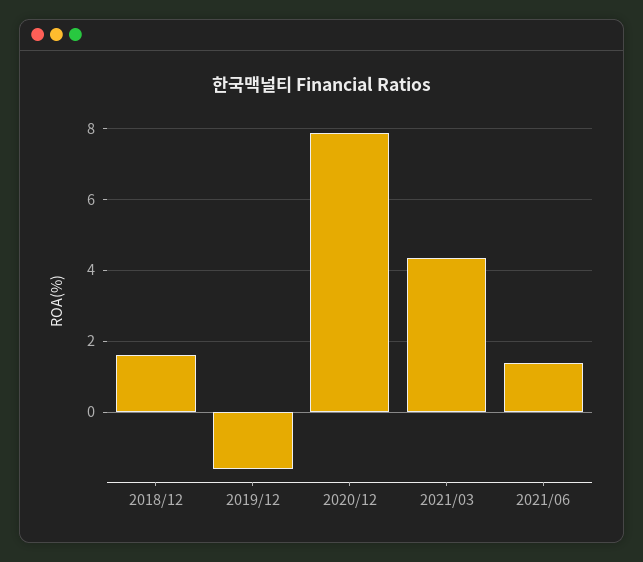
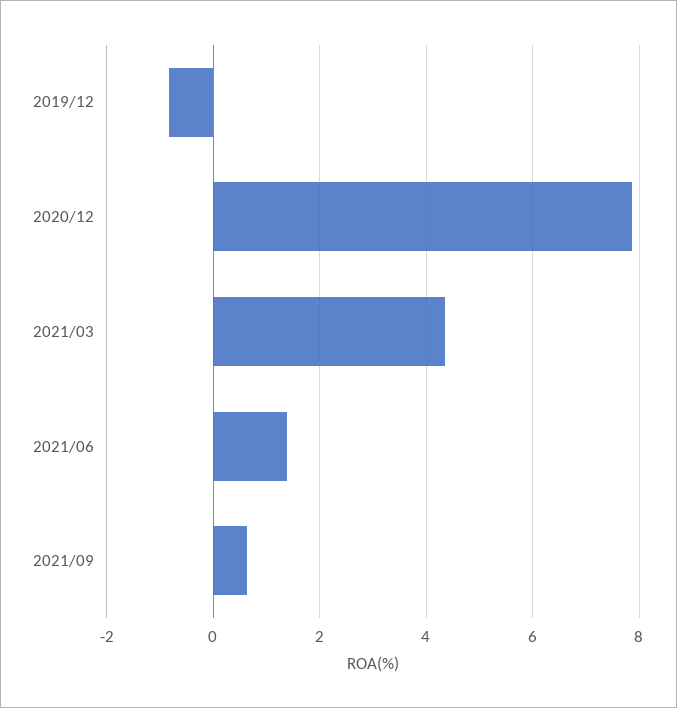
2018/12: 1.6 -> none
2019/12: -1.6 -> -0.8
2021/09: none -> 0.6

